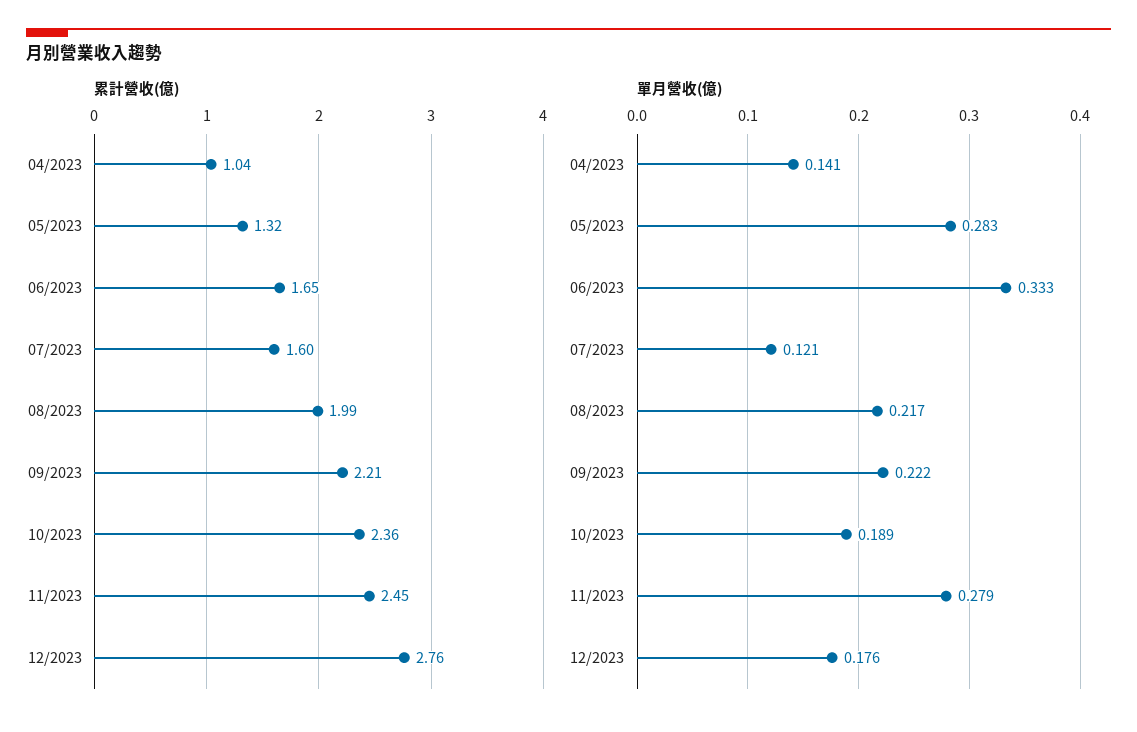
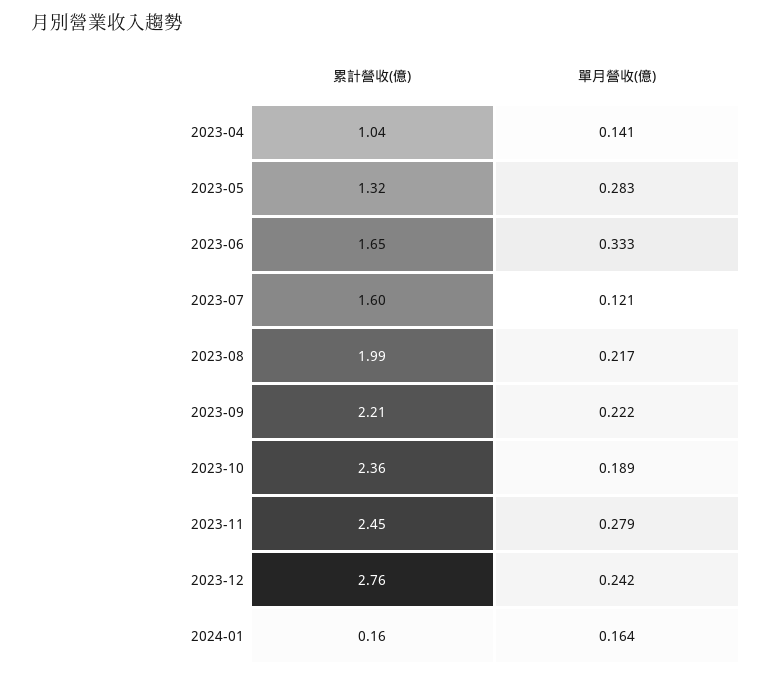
單月營收(億), 12/2023: 0.176 -> 0.242
累計營收(億), 2024-01: none -> 0.16
單月營收(億), 2024-01: none -> 0.164

